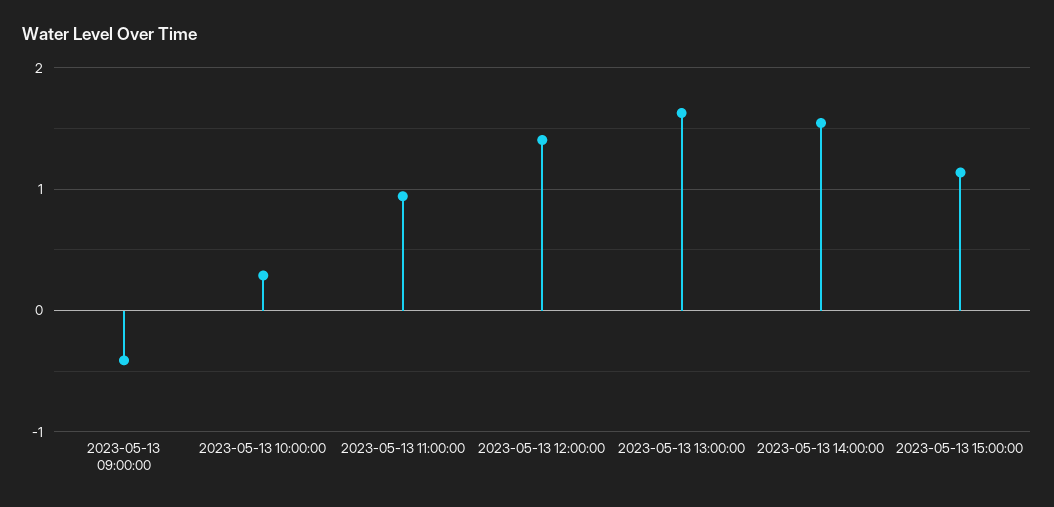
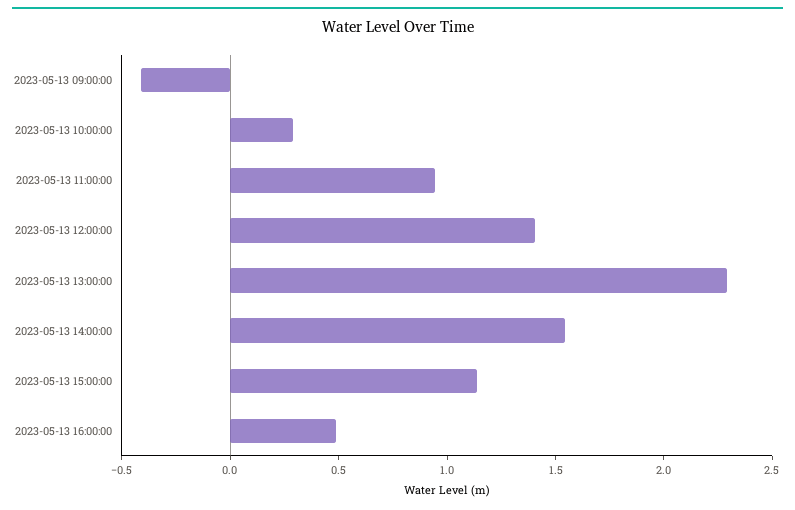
2023-05-13 13:00:00: 1.6 -> 2.3
2023-05-13 16:00:00: none -> 0.5

